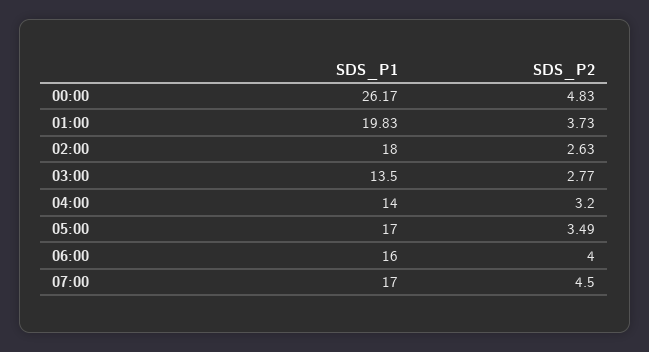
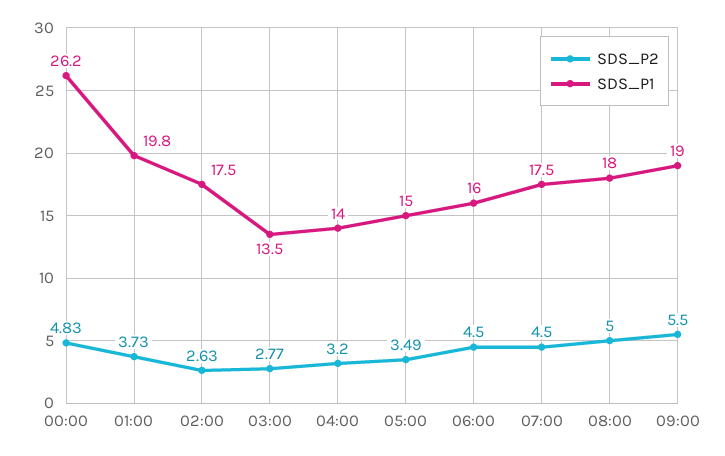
SDS_P1, 02:00: 18 -> 17.5
SDS_P1, 05:00: 17 -> 15
SDS_P2, 06:00: 4 -> 4.5
SDS_P1, 07:00: 17 -> 17.5
SDS_P2, 08:00: none -> 5
SDS_P1, 08:00: none -> 18
SDS_P2, 09:00: none -> 5.5
SDS_P1, 09:00: none -> 19

